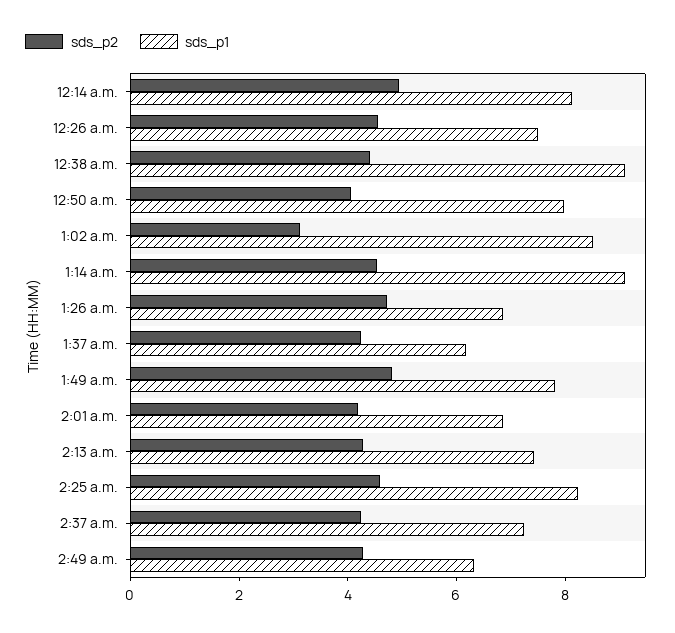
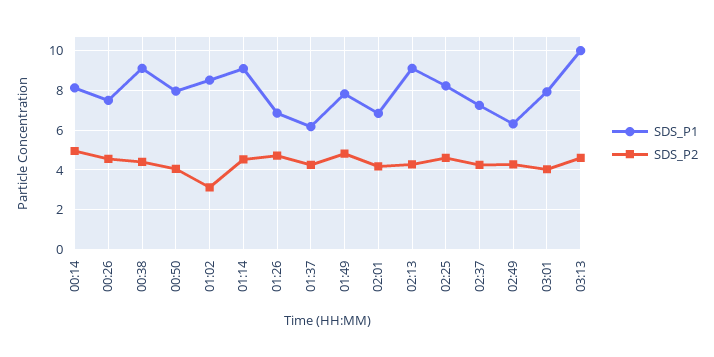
sds_p1, 2:13 a.m.: 7.5 -> 9
sds_p1, 03:01: none -> 8
sds_p2, 03:01: none -> 4
sds_p1, 03:13: none -> 10
sds_p2, 03:13: none -> 4.5

